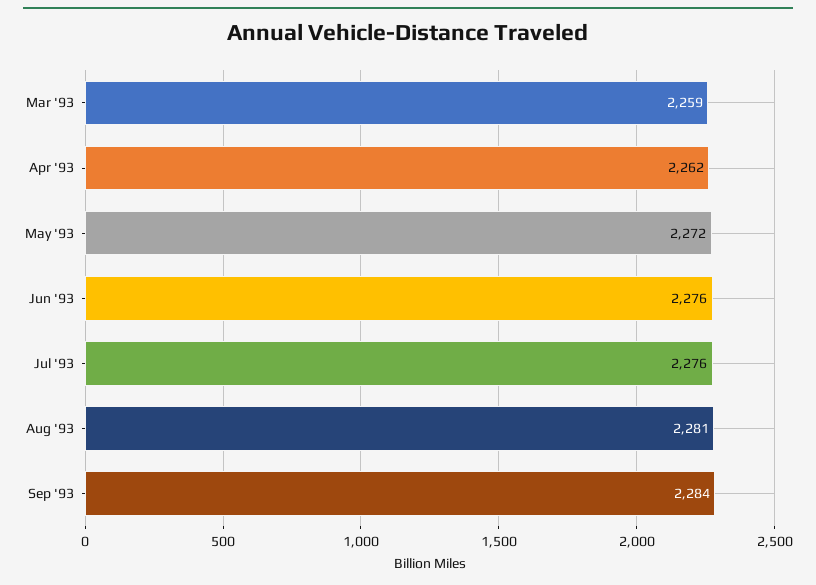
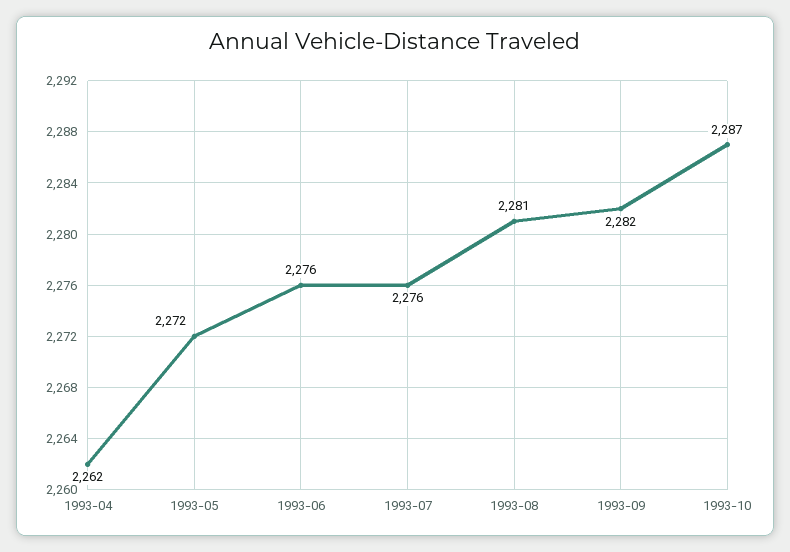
Mar '93: 2259 -> none
Sep '93: 2284 -> 2282
1993-10: none -> 2287

